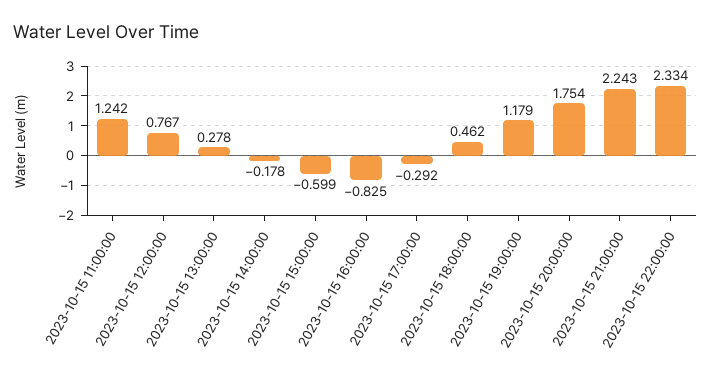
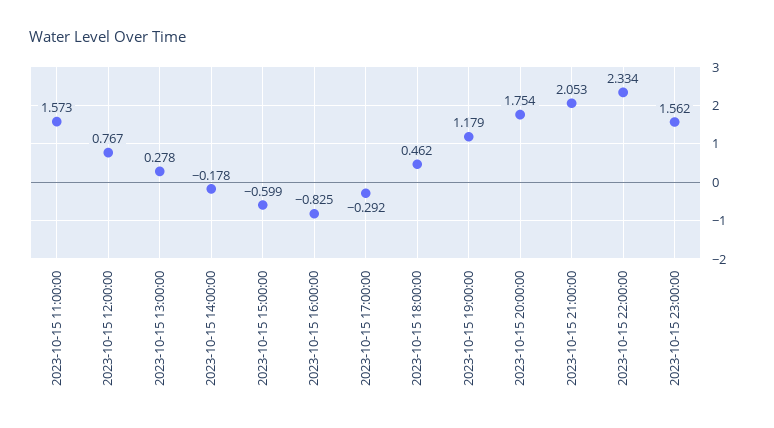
2023-10-15 11:00:00: 1.242 -> 1.573
2023-10-15 21:00:00: 2.243 -> 2.053
2023-10-15 23:00:00: none -> 1.562

